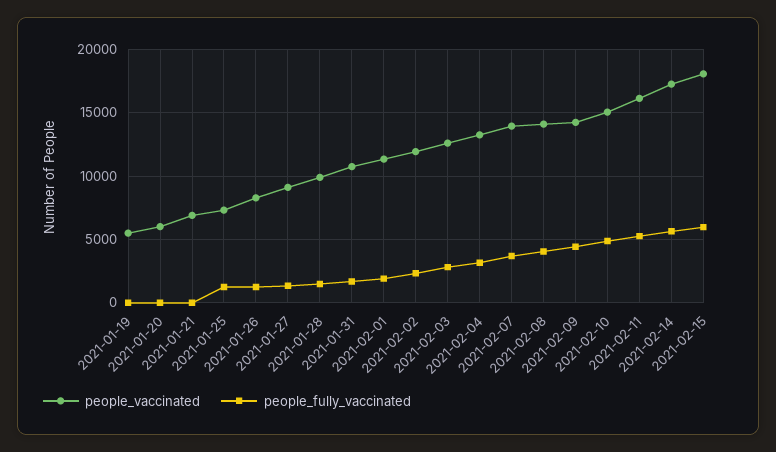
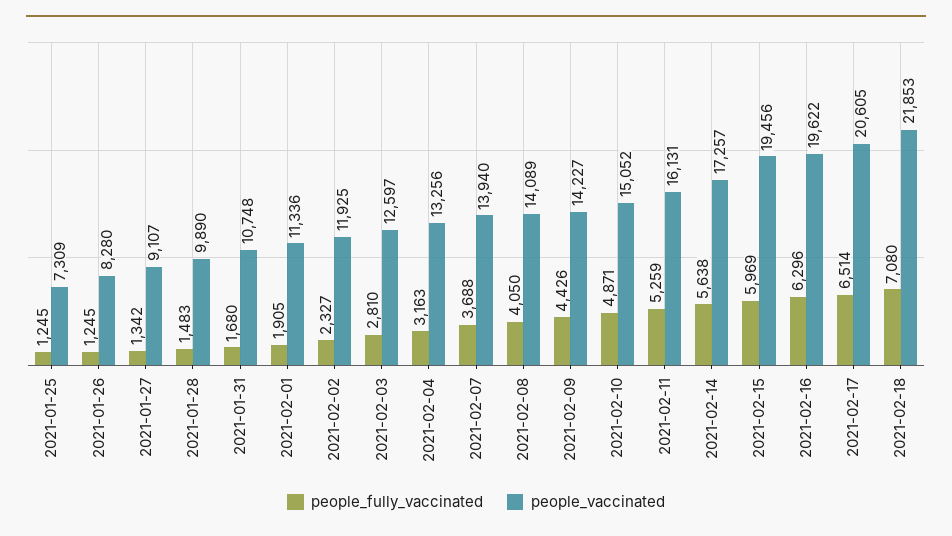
people_vaccinated, 2021-01-19: 5500 -> none
people_fully_vaccinated, 2021-01-19: 0 -> none
people_vaccinated, 2021-01-20: 6000 -> none
people_fully_vaccinated, 2021-01-20: 0 -> none
people_vaccinated, 2021-01-21: 7000 -> none
people_fully_vaccinated, 2021-01-21: 0 -> none
people_vaccinated, 2021-02-15: 18000 -> 19456
people_fully_vaccinated, 2021-02-16: none -> 6296
people_vaccinated, 2021-02-16: none -> 19622
people_fully_vaccinated, 2021-02-17: none -> 6514
people_vaccinated, 2021-02-17: none -> 20605
people_fully_vaccinated, 2021-02-18: none -> 7080
people_vaccinated, 2021-02-18: none -> 21853

